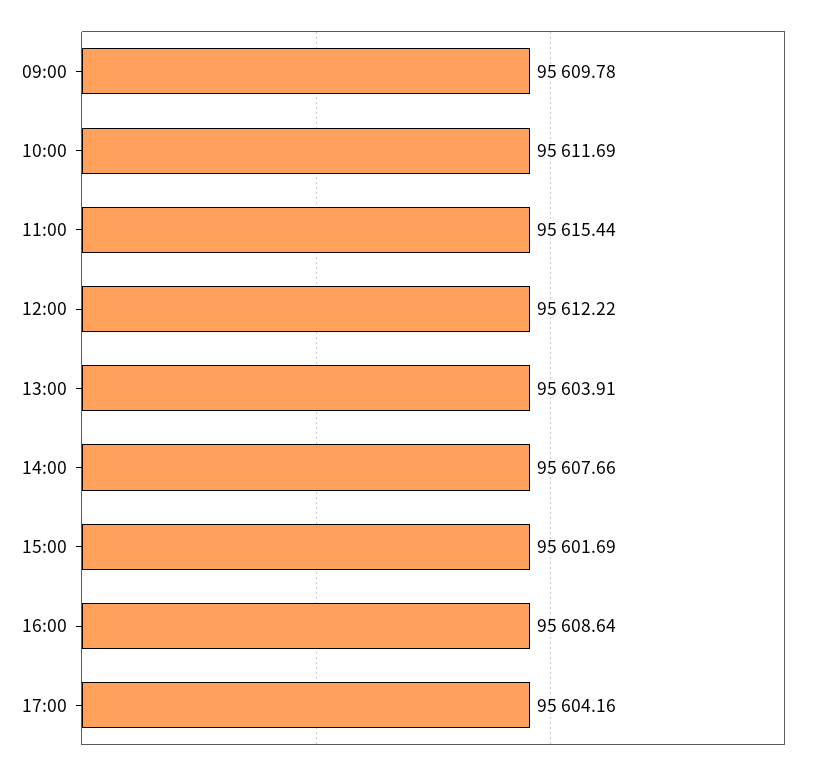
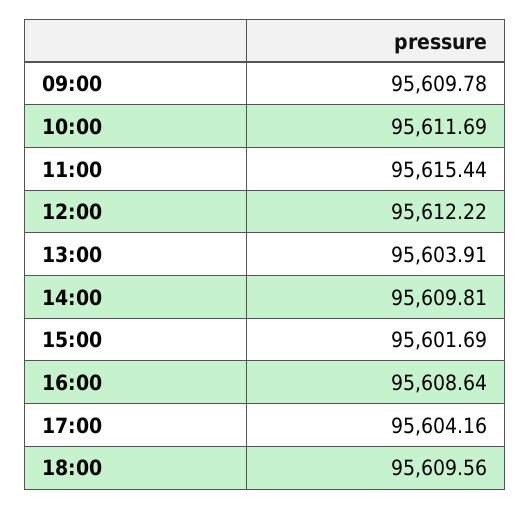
14:00: 95607.66 -> 95609.81
18:00: none -> 95609.56

